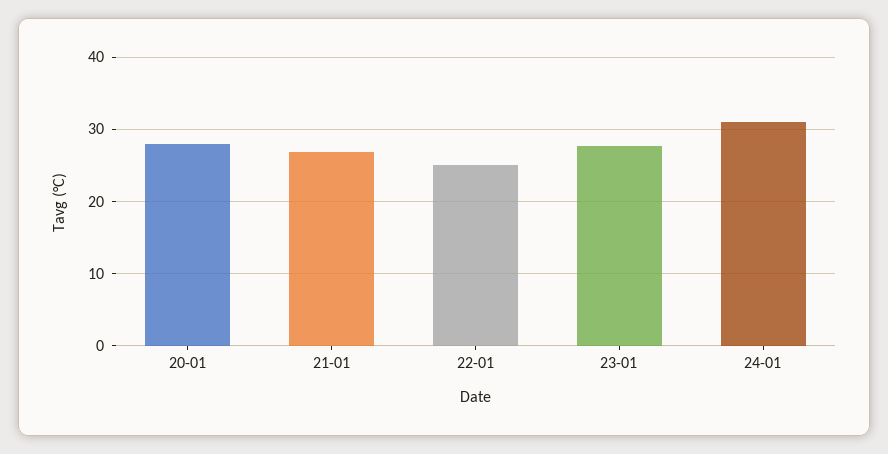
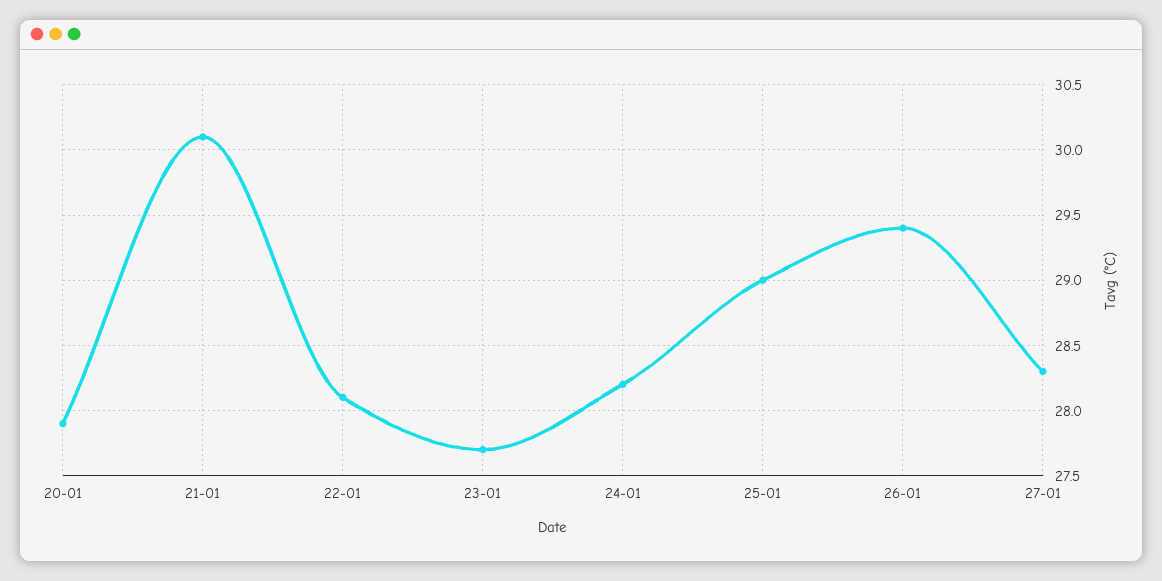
21-01: 27 -> 30.1
22-01: 25 -> 28.1
24-01: 31 -> 28.2
25-01: none -> 29
26-01: none -> 29.4
27-01: none -> 28.3

